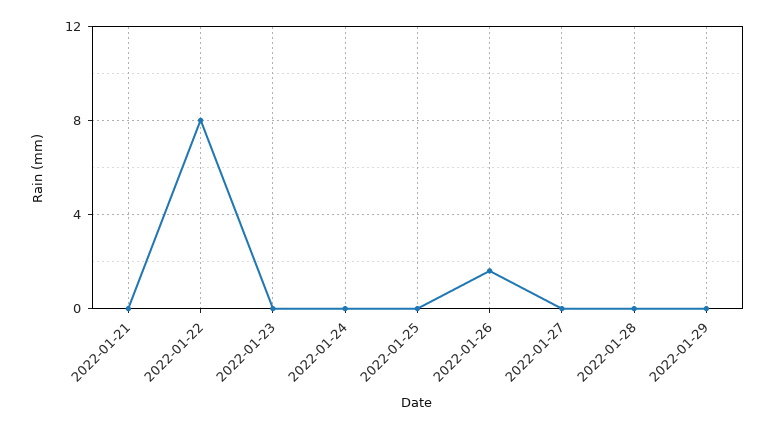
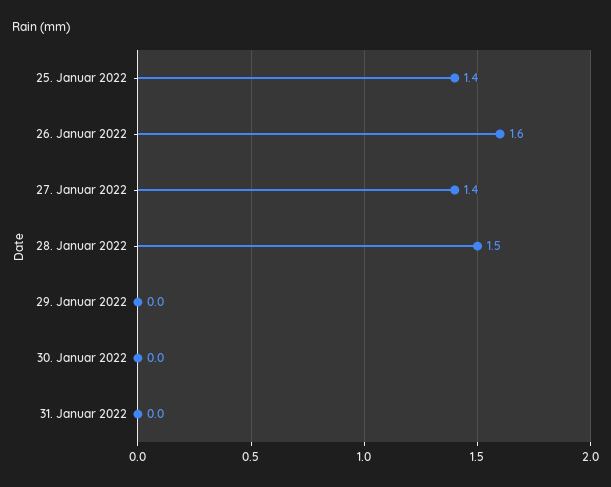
2022-01-21: 0 -> none
2022-01-22: 8 -> none
2022-01-23: 0 -> none
2022-01-24: 0 -> none
2022-01-25: 0 -> 1.4
2022-01-27: 0 -> 1.4
2022-01-28: 0 -> 1.5
30. Januar 2022: none -> 0
31. Januar 2022: none -> 0

